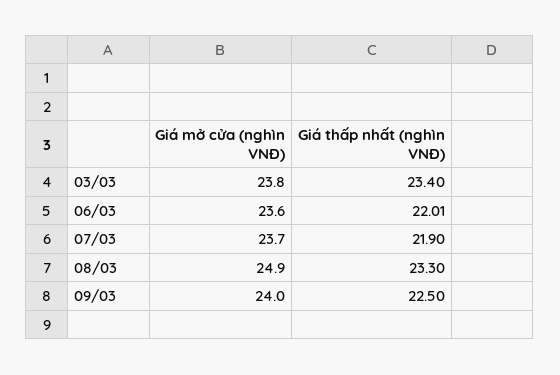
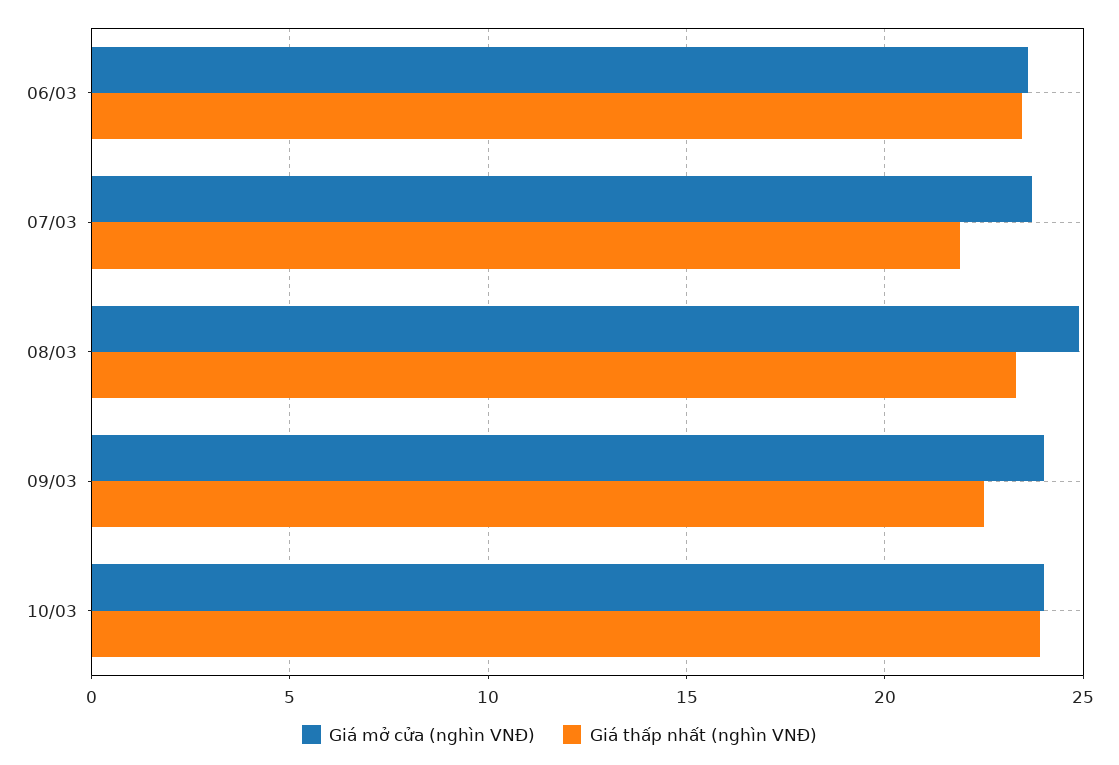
Giá mở cửa (nghìn VNĐ), 03/03: 23.8 -> none
Giá thấp nhất (nghìn VNĐ), 03/03: 23.4 -> none
Giá thấp nhất (nghìn VNĐ), 06/03: 22.01 -> 23.5
Giá mở cửa (nghìn VNĐ), 10/03: none -> 24
Giá thấp nhất (nghìn VNĐ), 10/03: none -> 24

